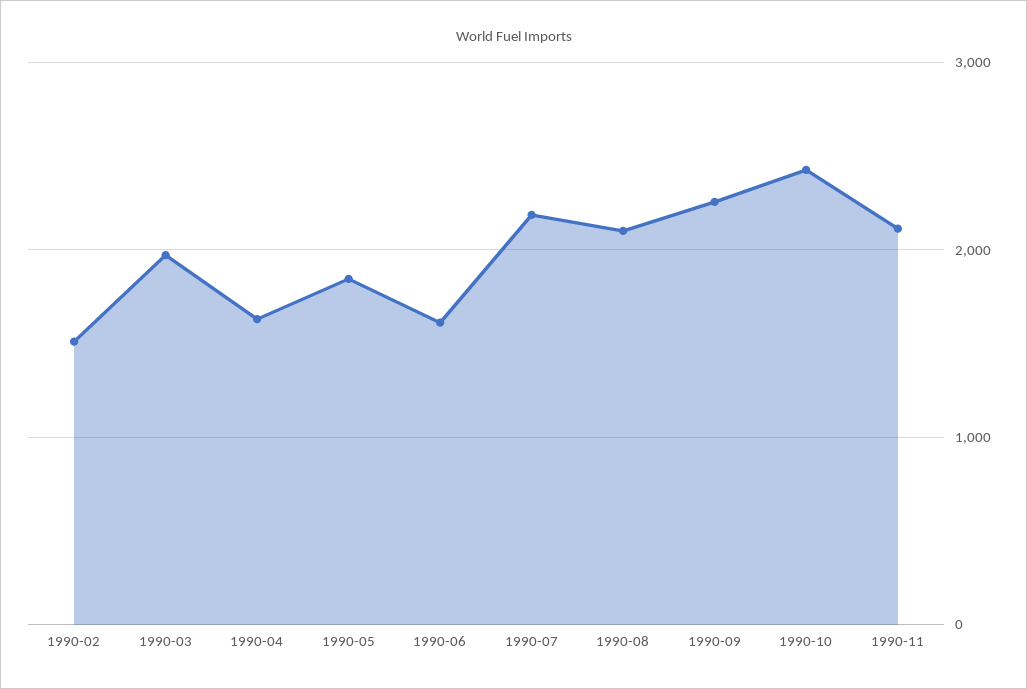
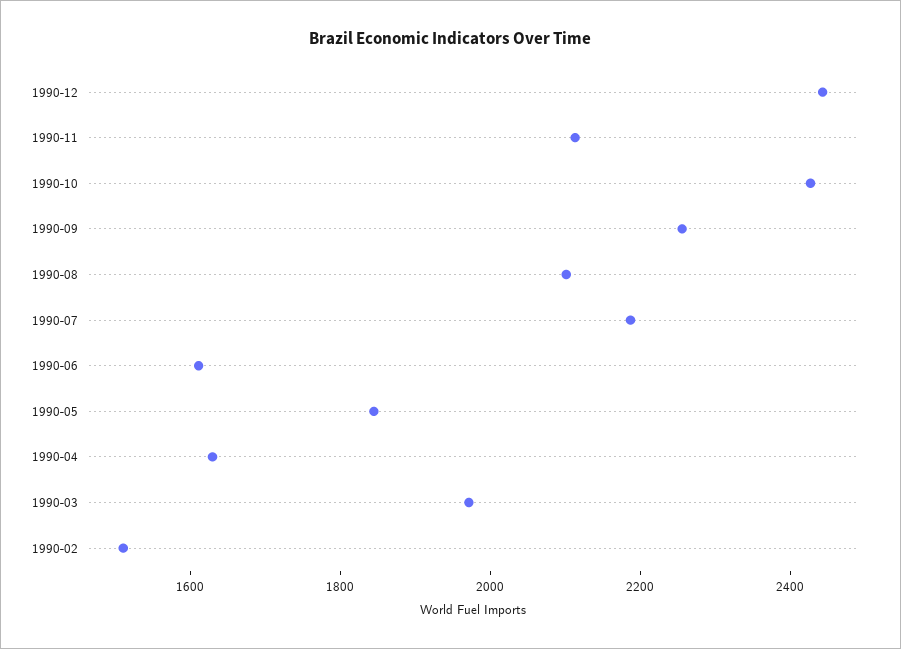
1990-12: none -> 2450

